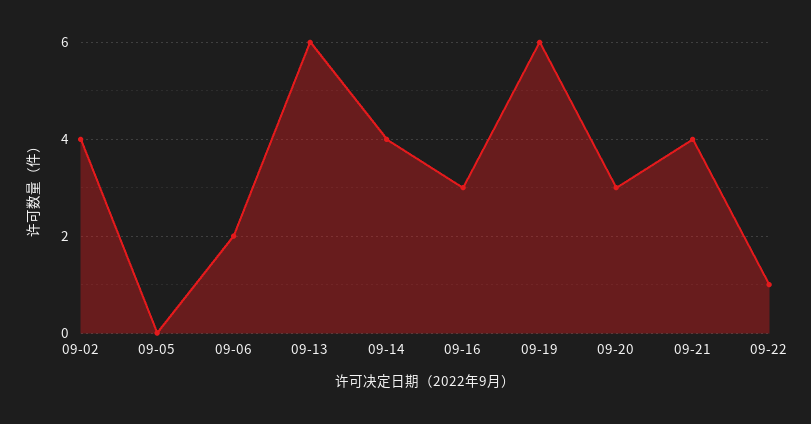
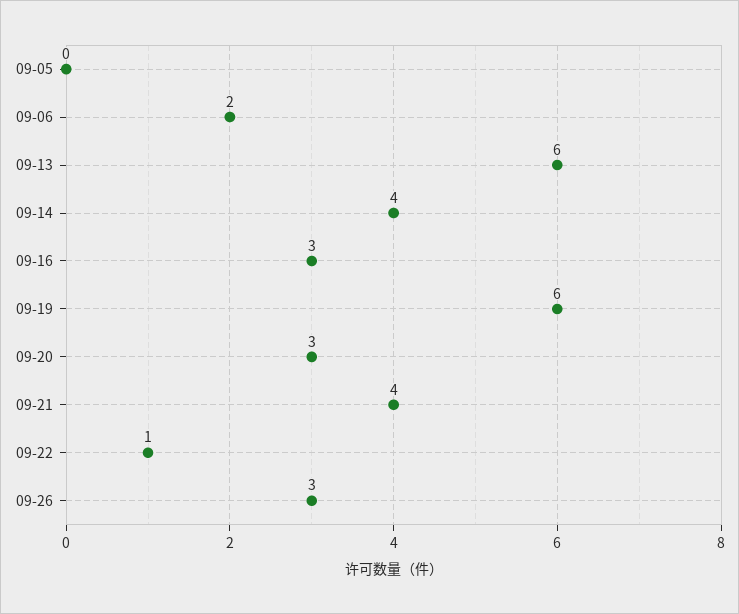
09-02: 4 -> none
09-26: none -> 3

